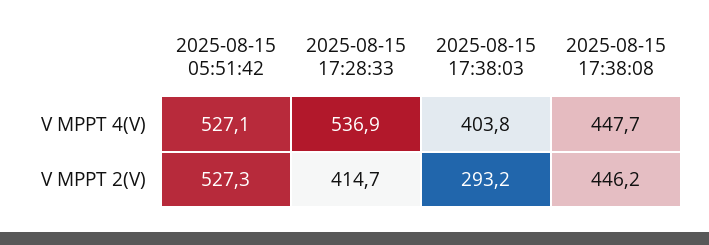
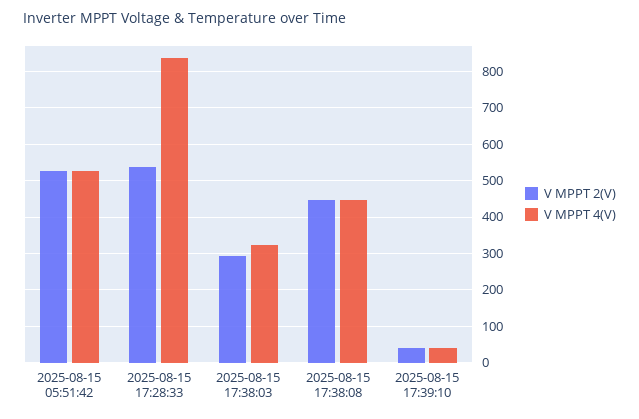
V MPPT 4(V), 2025-08-15 17:28:33: 536.9 -> 840
V MPPT 4(V), 2025-08-15 17:38:03: 403.8 -> 320
V MPPT 2(V), 2025-08-15 17:28:33: 414.7 -> 540
V MPPT 2(V), 2025-08-15 17:39:10: none -> 40
V MPPT 4(V), 2025-08-15 17:39:10: none -> 40

